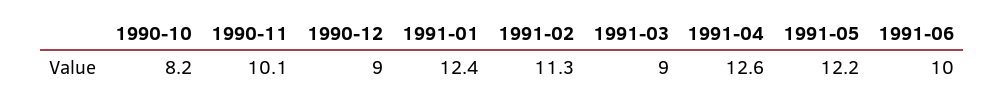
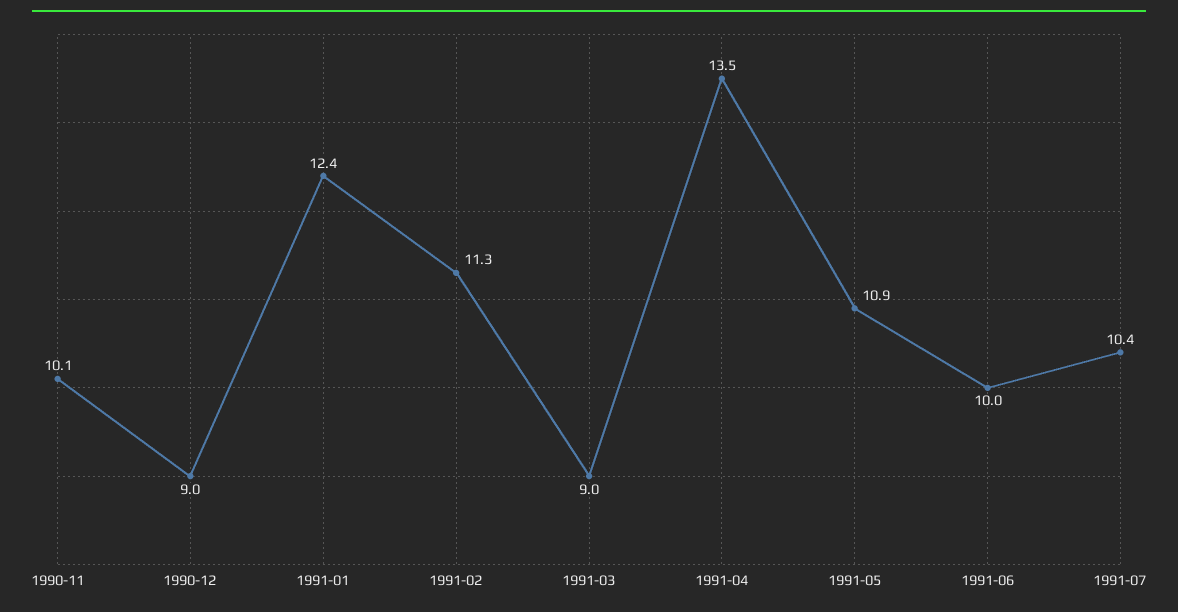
1990-10: 8.2 -> none
1991-04: 12.6 -> 13.5
1991-05: 12.2 -> 10.9
1991-07: none -> 10.4

